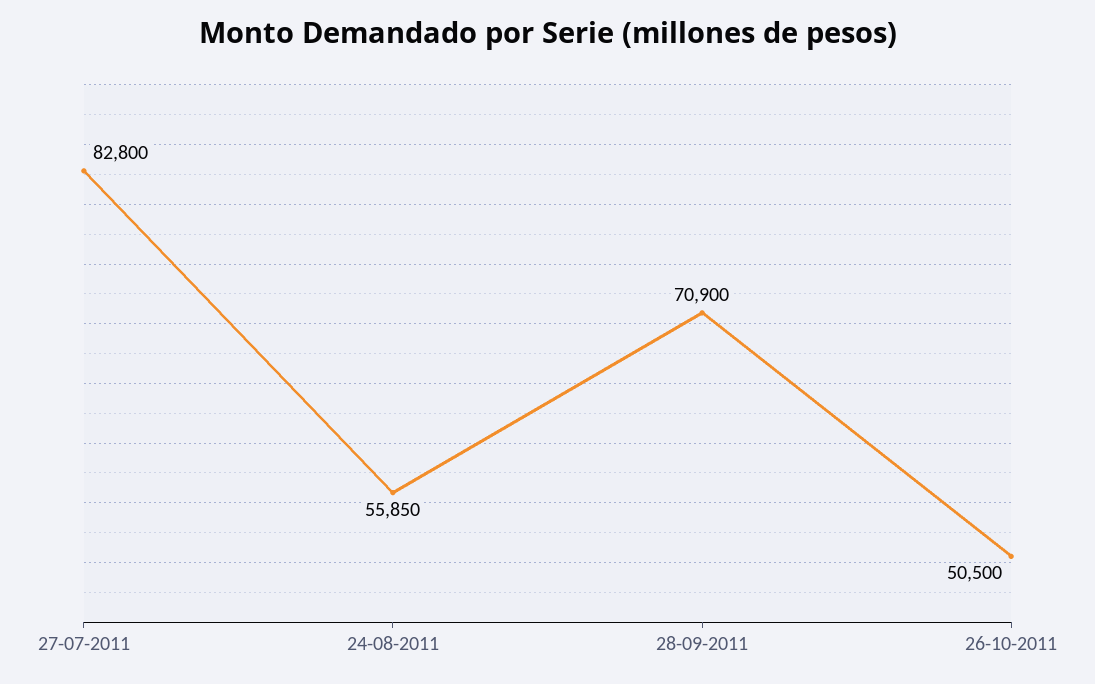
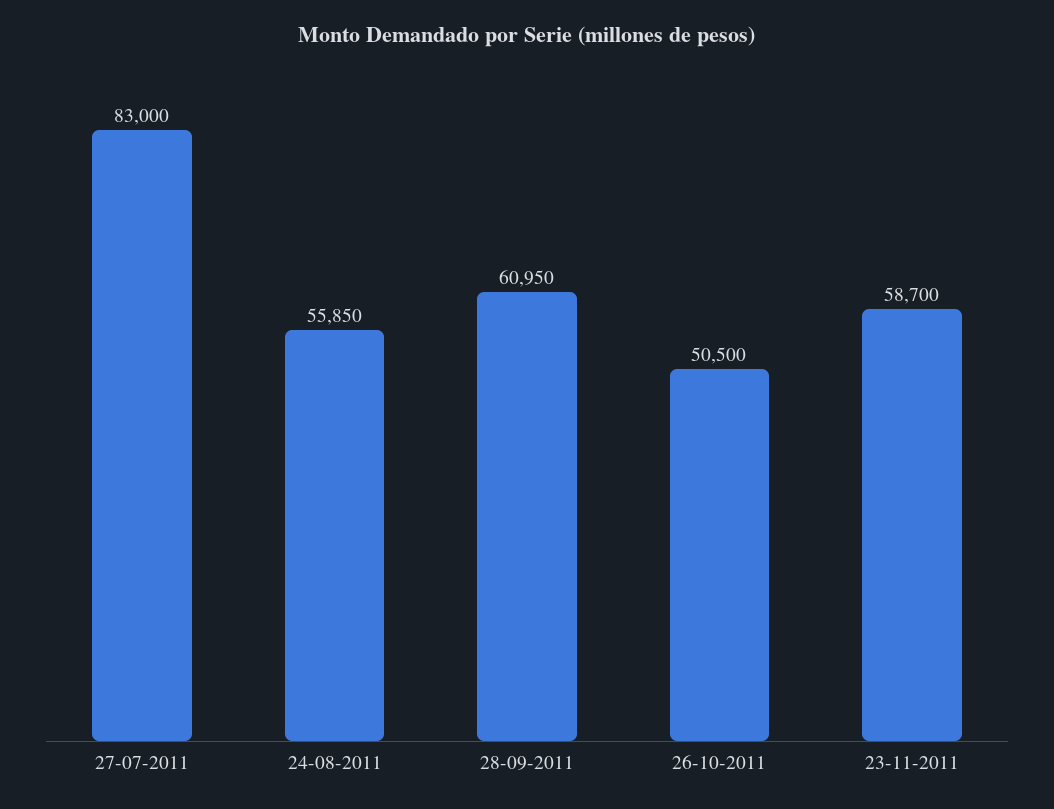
27-07-2011: 82800 -> 83000
28-09-2011: 70900 -> 60950
23-11-2011: none -> 58700

